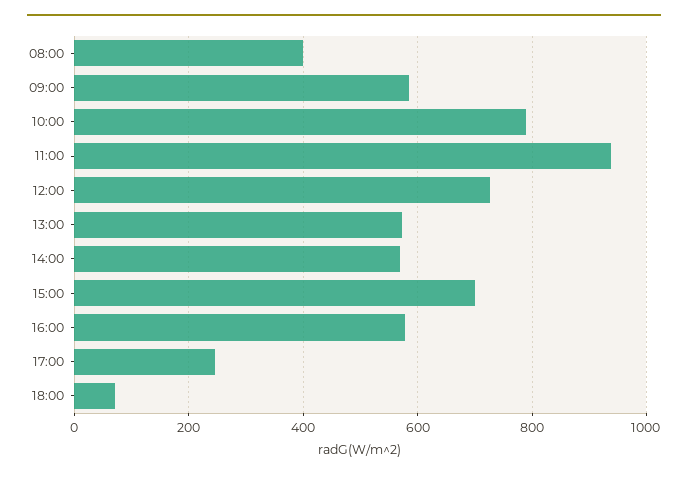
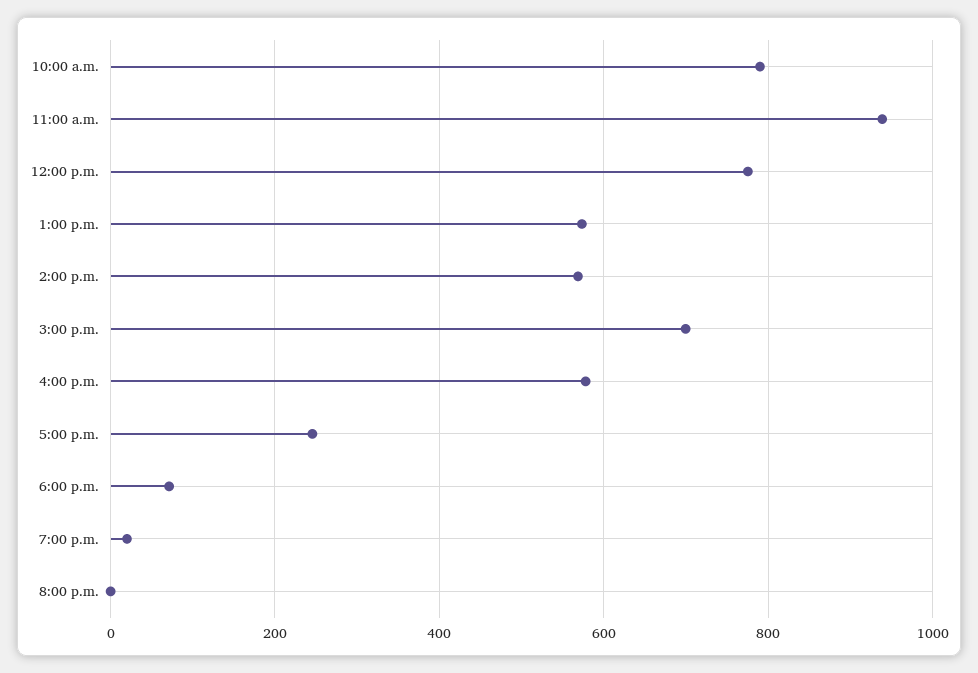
08:00: 400 -> none
09:00: 580 -> none
12:00: 720 -> 780
7:00 p.m.: none -> 20
8:00 p.m.: none -> 0

